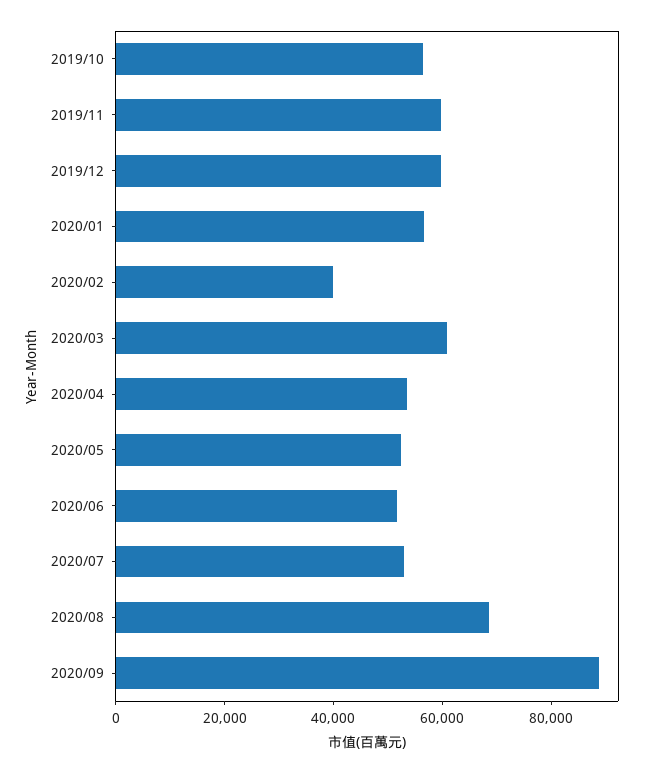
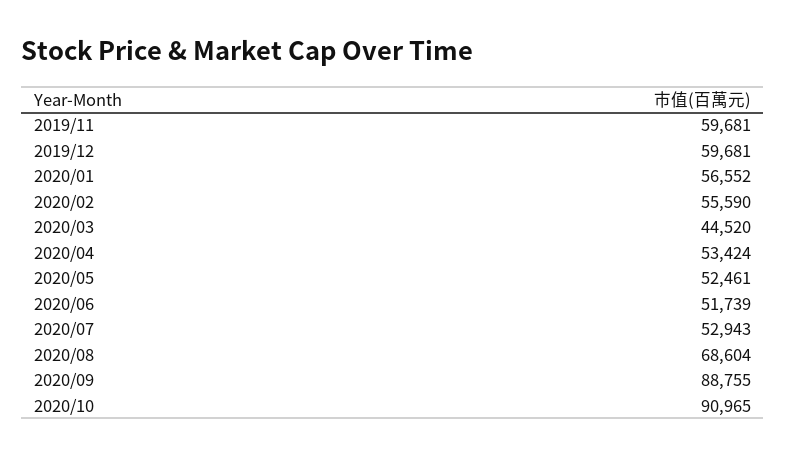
2019/10: 55000 -> none
2020/02: 40000 -> 55590
2020/03: 60000 -> 44520
2020/10: none -> 90965

